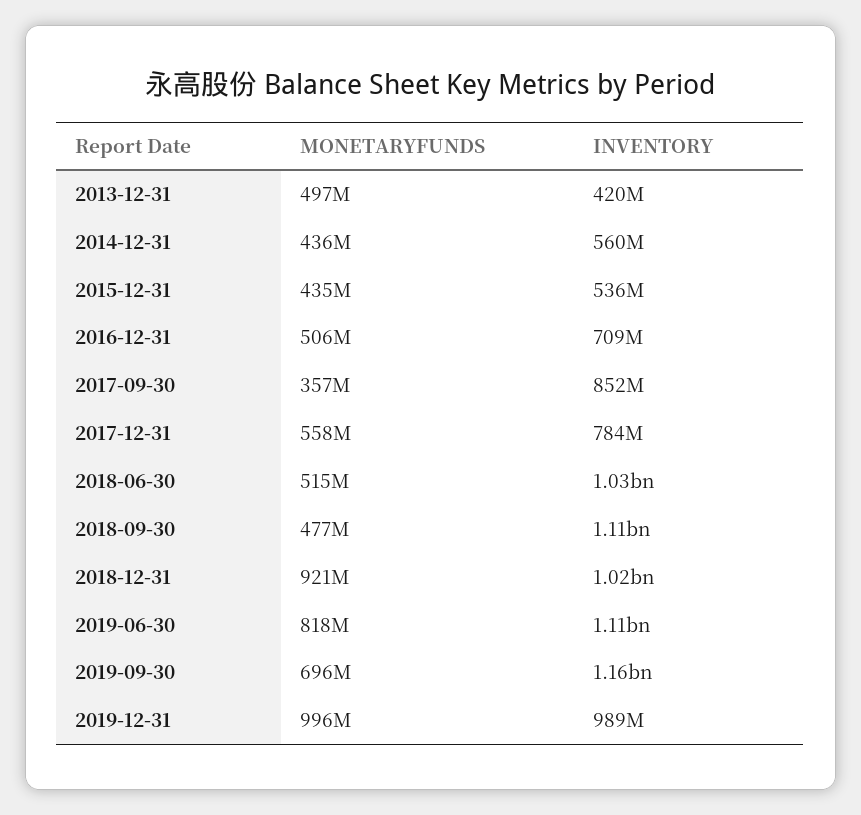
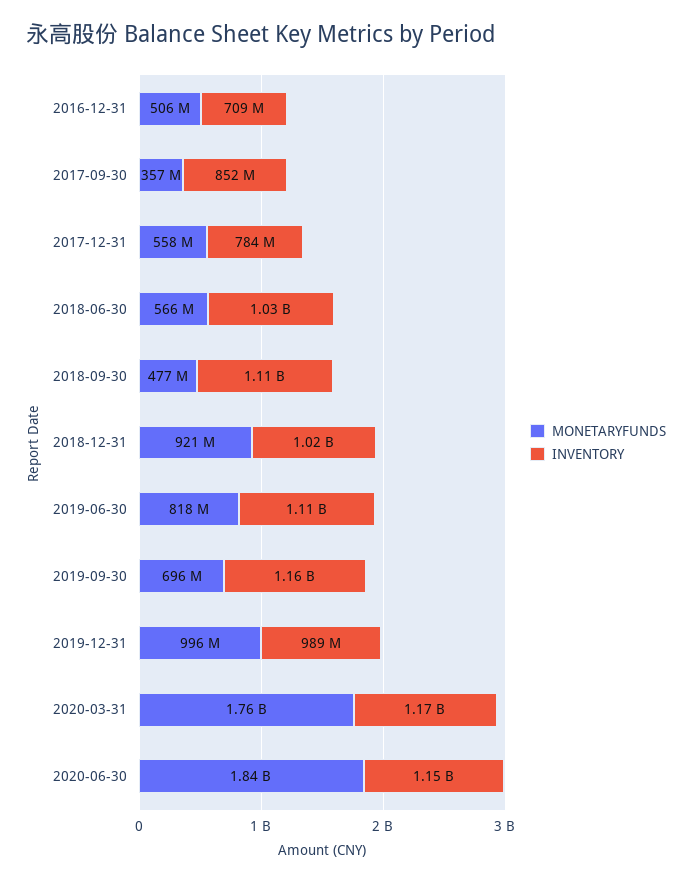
MONETARYFUNDS, 2013-12-31: 497000000 -> none
INVENTORY, 2013-12-31: 420000000 -> none
MONETARYFUNDS, 2014-12-31: 436000000 -> none
INVENTORY, 2014-12-31: 560000000 -> none
MONETARYFUNDS, 2015-12-31: 435000000 -> none
INVENTORY, 2015-12-31: 536000000 -> none
MONETARYFUNDS, 2018-06-30: 515000000 -> 566000000
MONETARYFUNDS, 2020-03-31: none -> 1760000000
INVENTORY, 2020-03-31: none -> 1170000000
MONETARYFUNDS, 2020-06-30: none -> 1840000000
INVENTORY, 2020-06-30: none -> 1150000000

